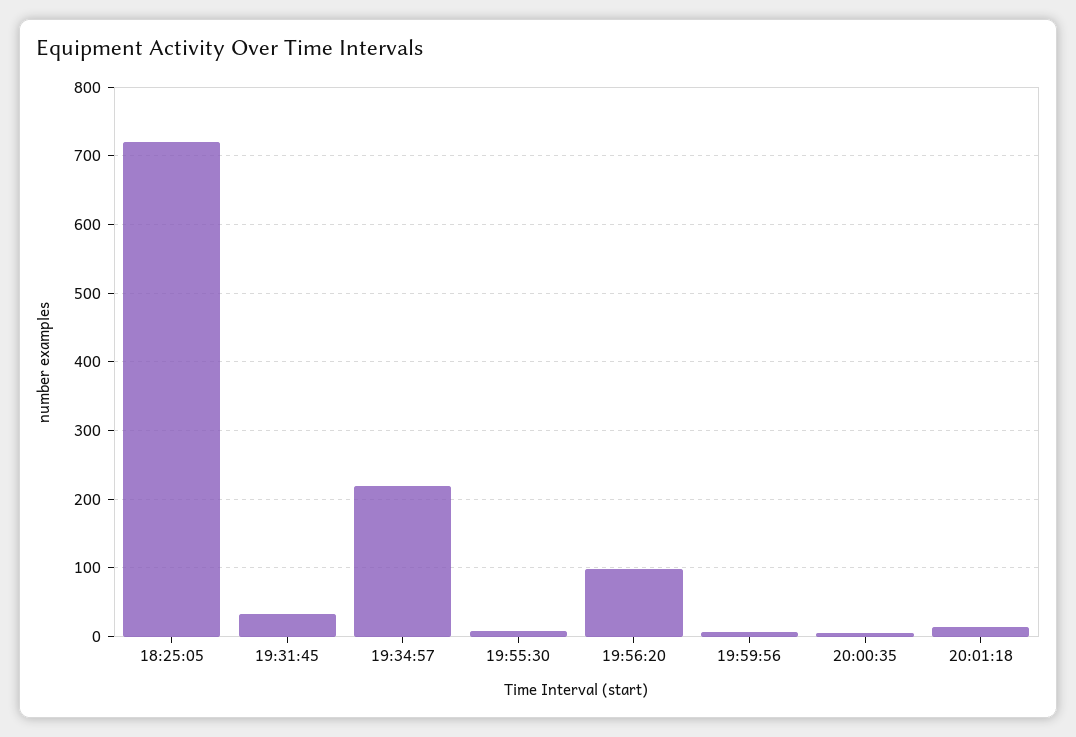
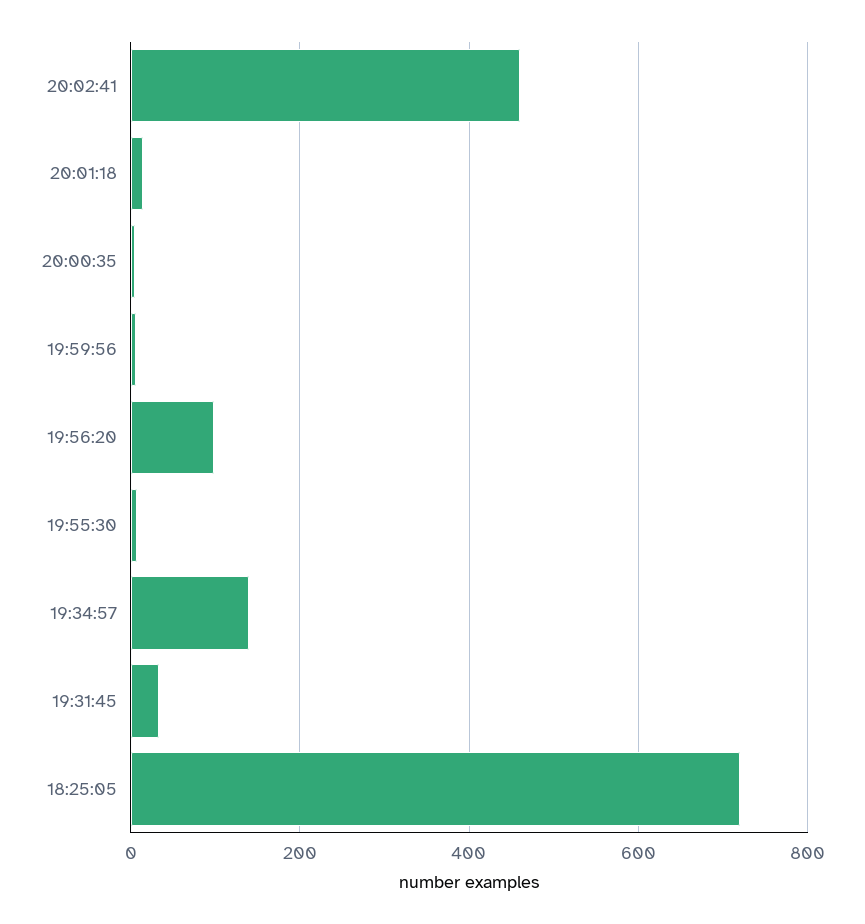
19:34:57: 220 -> 140
20:02:41: none -> 460

